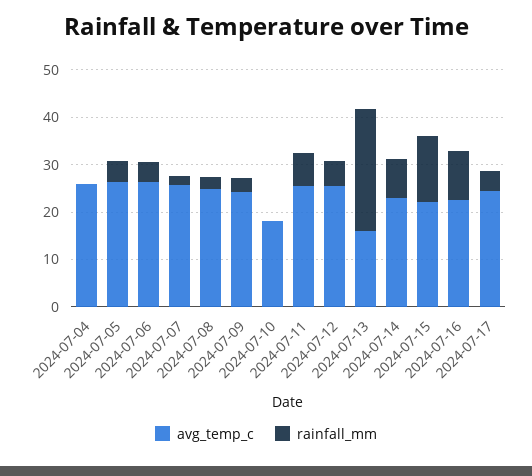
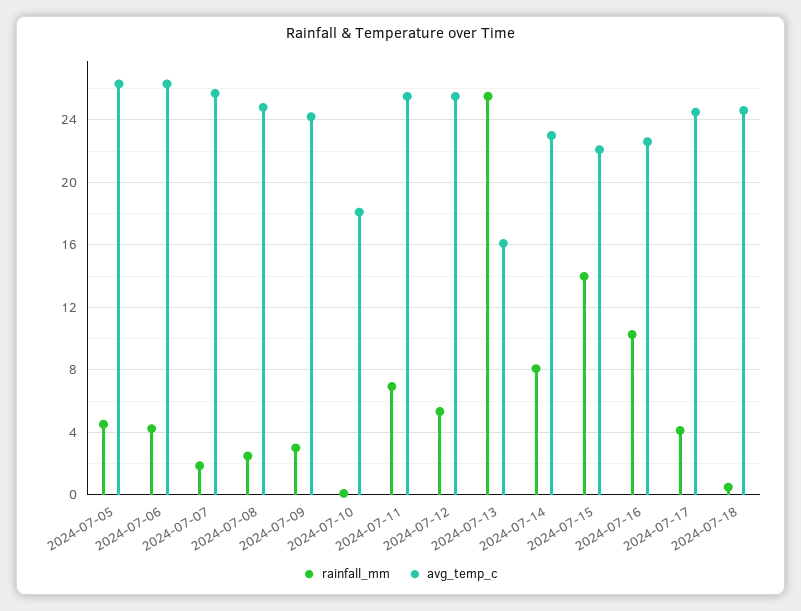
avg_temp_c, 2024-07-04: 26 -> none
rainfall_mm, 2024-07-04: 0 -> none
rainfall_mm, 2024-07-18: none -> 0.5
avg_temp_c, 2024-07-18: none -> 24.5

